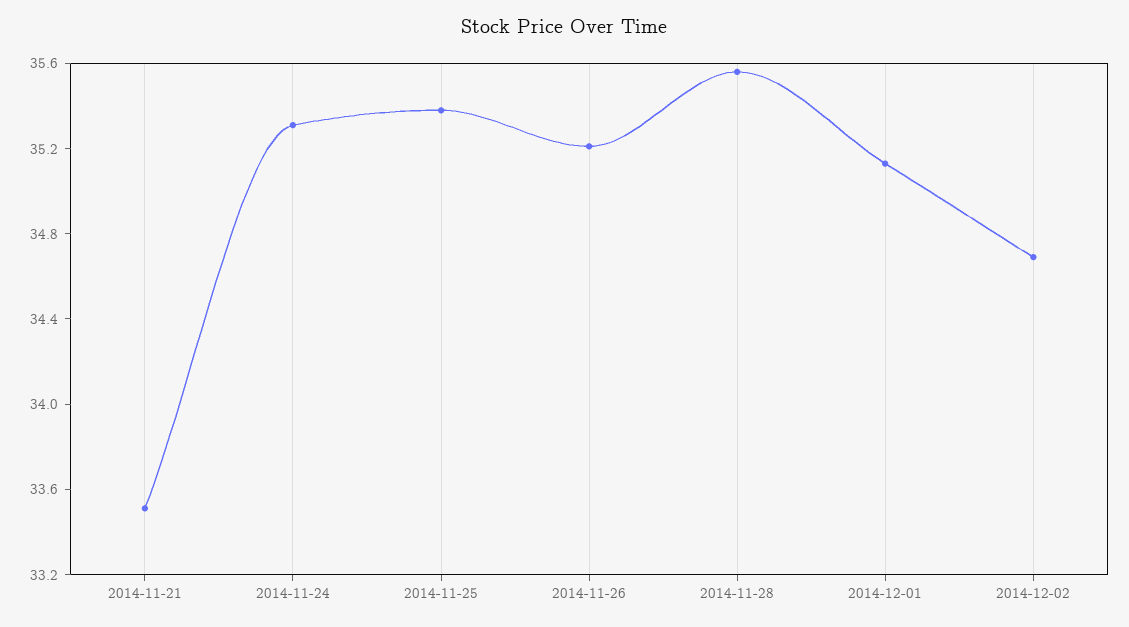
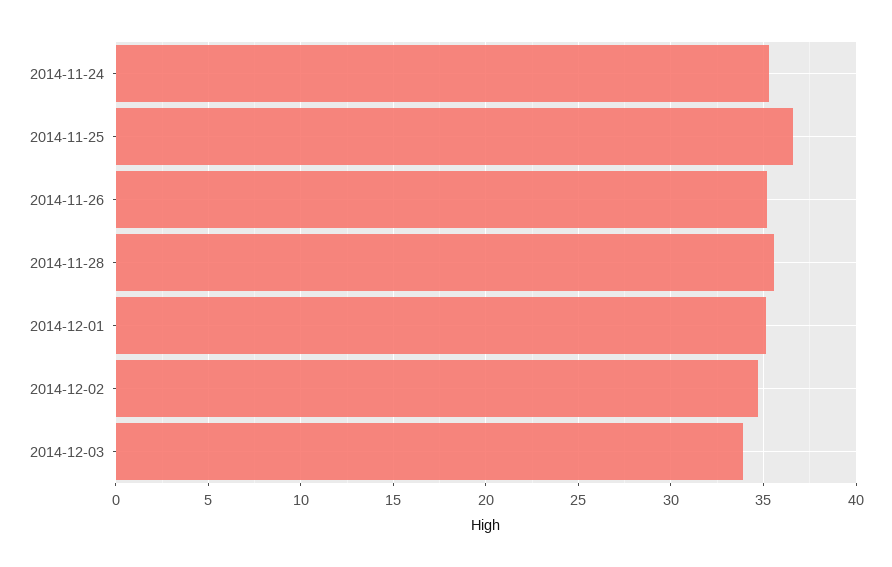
2014-11-21: 33.5 -> none
2014-11-25: 35.4 -> 36.5
2014-12-03: none -> 34

